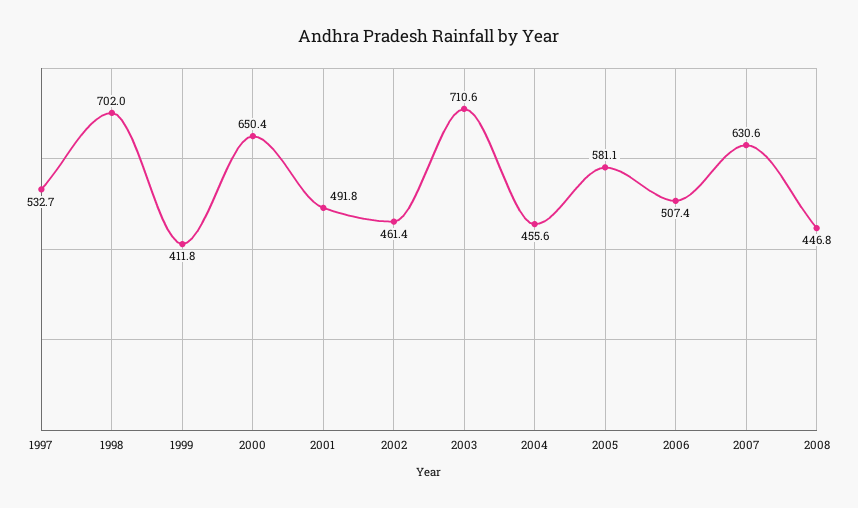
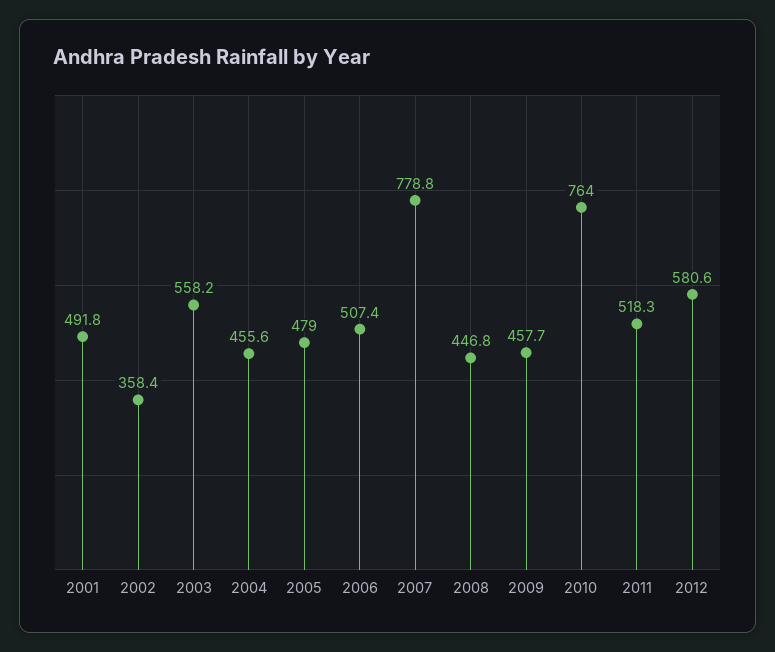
1997: 532.7 -> none
1998: 702 -> none
1999: 411.8 -> none
2000: 650.4 -> none
2002: 461.4 -> 358.4
2003: 710.6 -> 558.2
2005: 581.1 -> 479
2007: 630.6 -> 778.8
2009: none -> 457.7
2010: none -> 764
2011: none -> 518.3
2012: none -> 580.6

